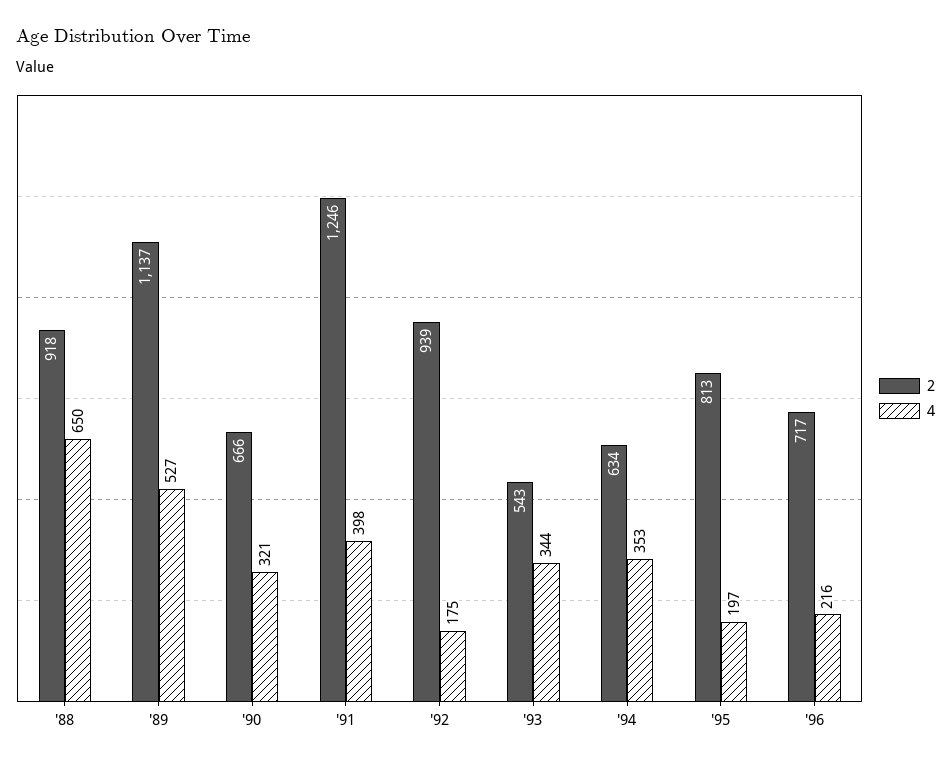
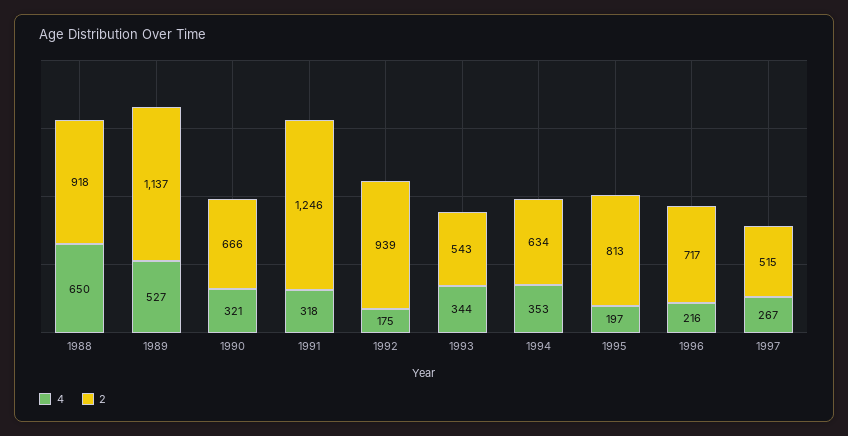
4, '91: 398 -> 318
4, 1997: none -> 267
2, 1997: none -> 515

